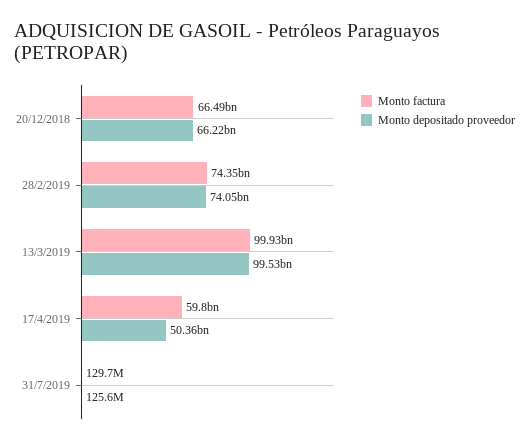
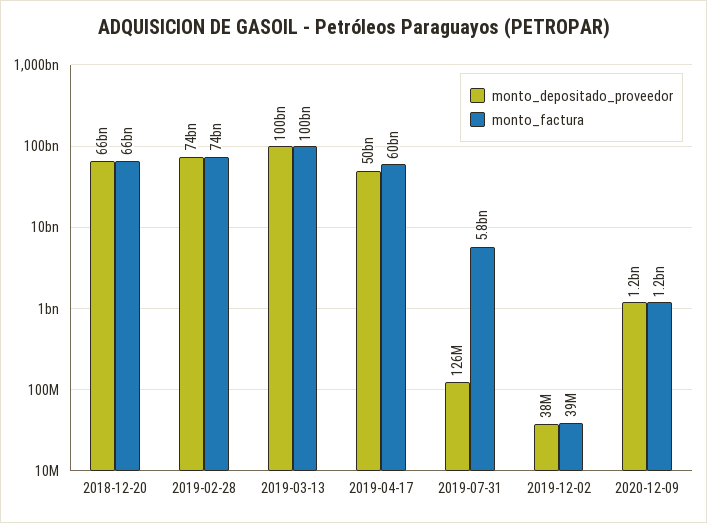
Monto factura, 31/7/2019: 129700000 -> 5800000000
Monto depositado proveedor, 2019-12-02: none -> 38000000
Monto factura, 2019-12-02: none -> 39000000
Monto depositado proveedor, 2020-12-09: none -> 1200000000
Monto factura, 2020-12-09: none -> 1200000000

